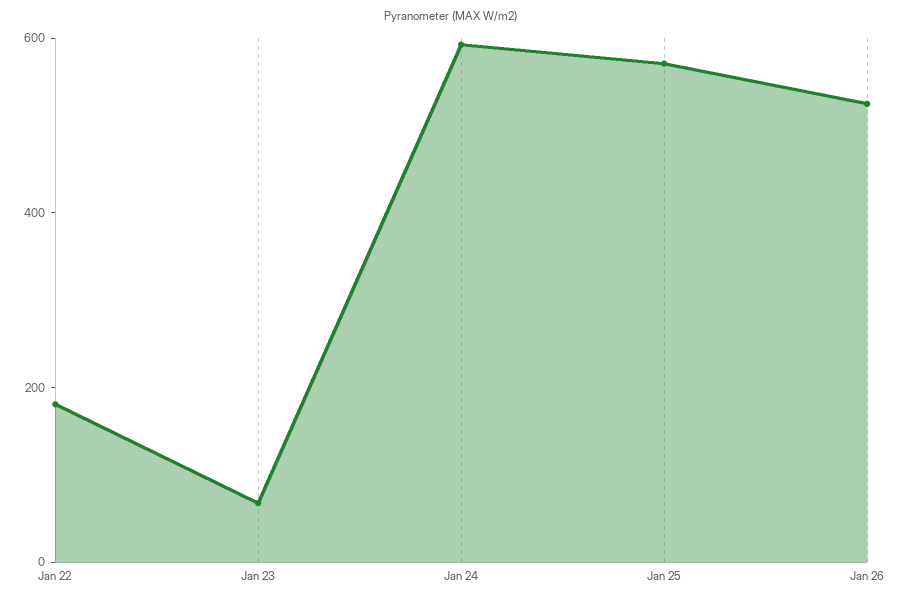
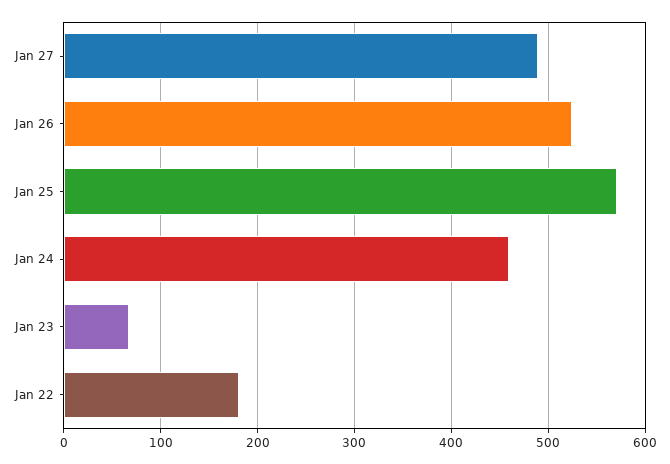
Jan 24: 600 -> 460
Jan 27: none -> 490

